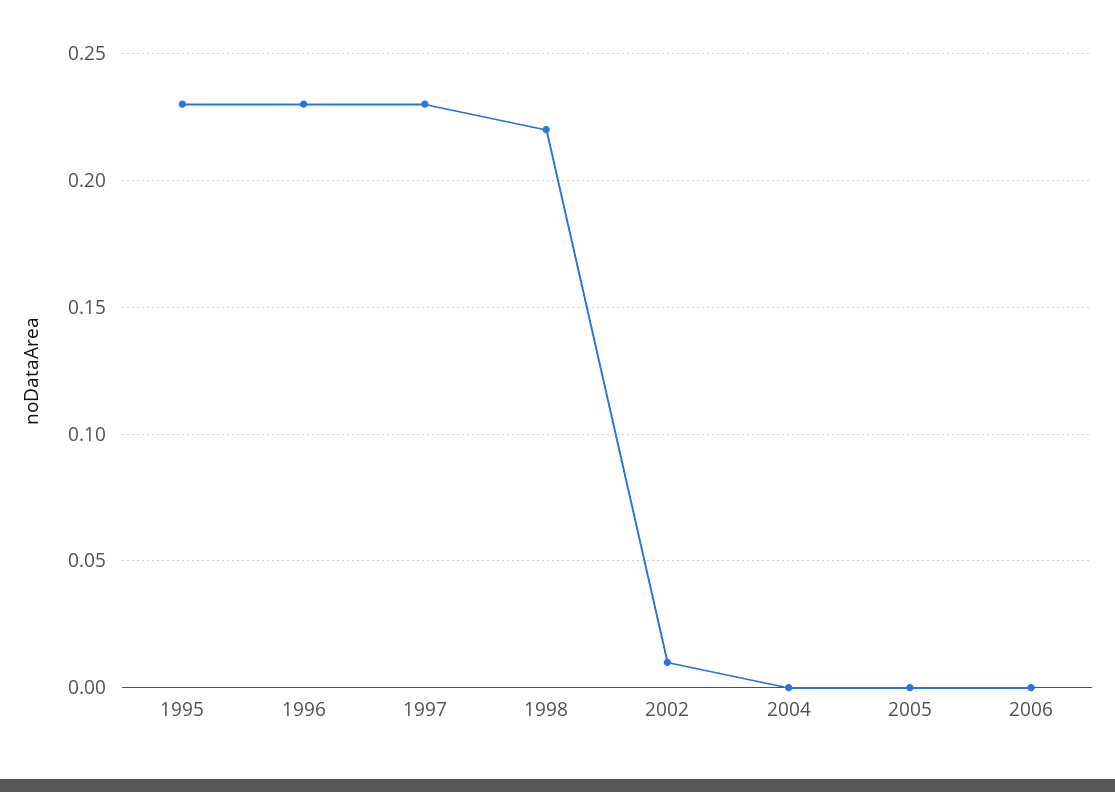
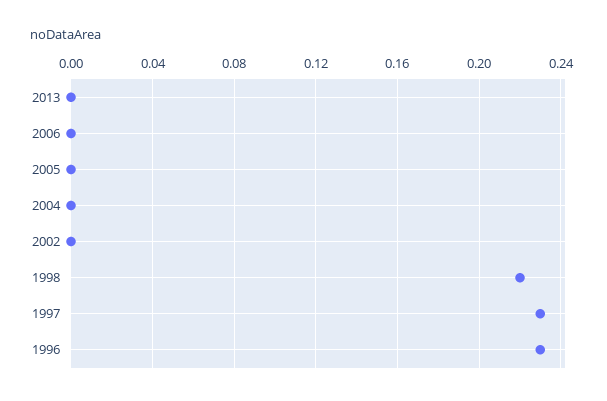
1995: 0.23 -> none
2002: 0.01 -> 0
2013: none -> 0

